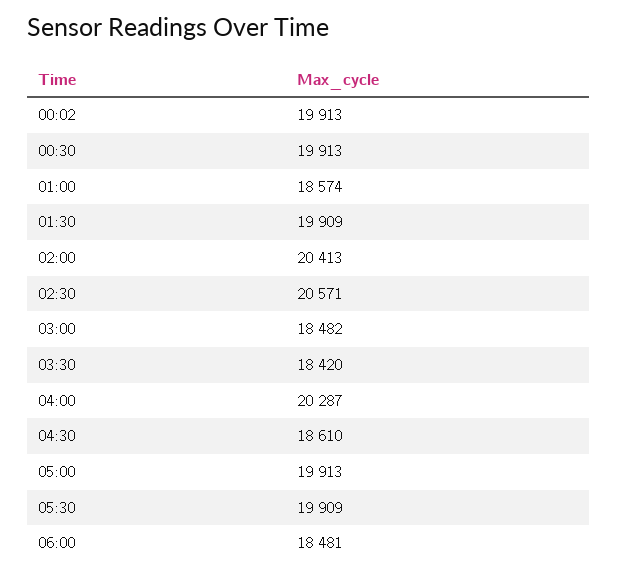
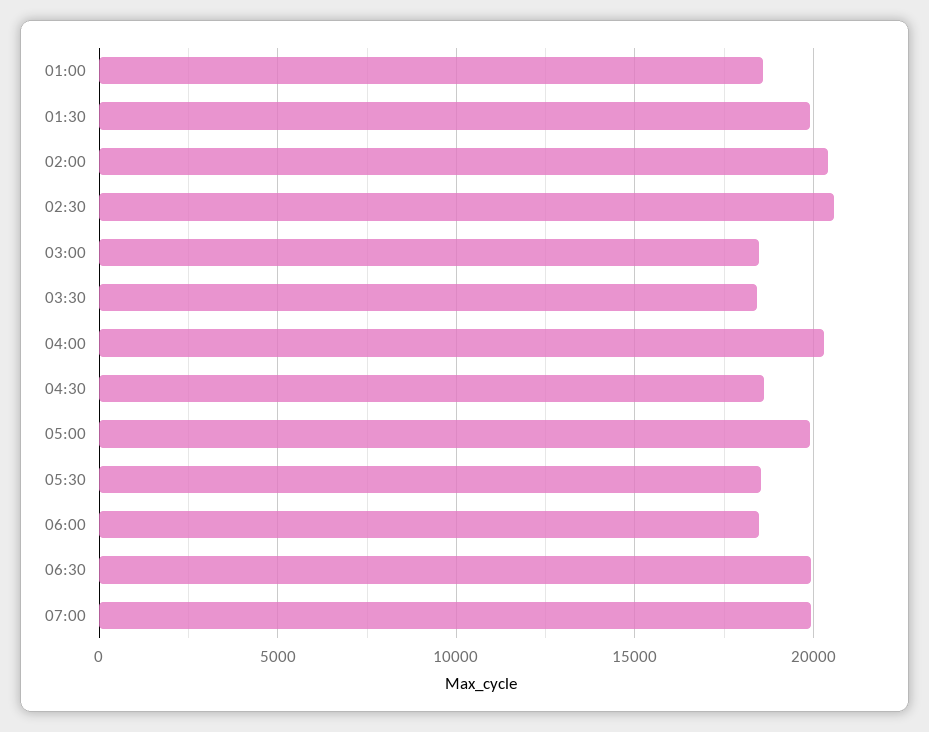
00:02: 19913 -> none
00:30: 19913 -> none
05:30: 19909 -> 18500
06:30: none -> 20000
07:00: none -> 20000

